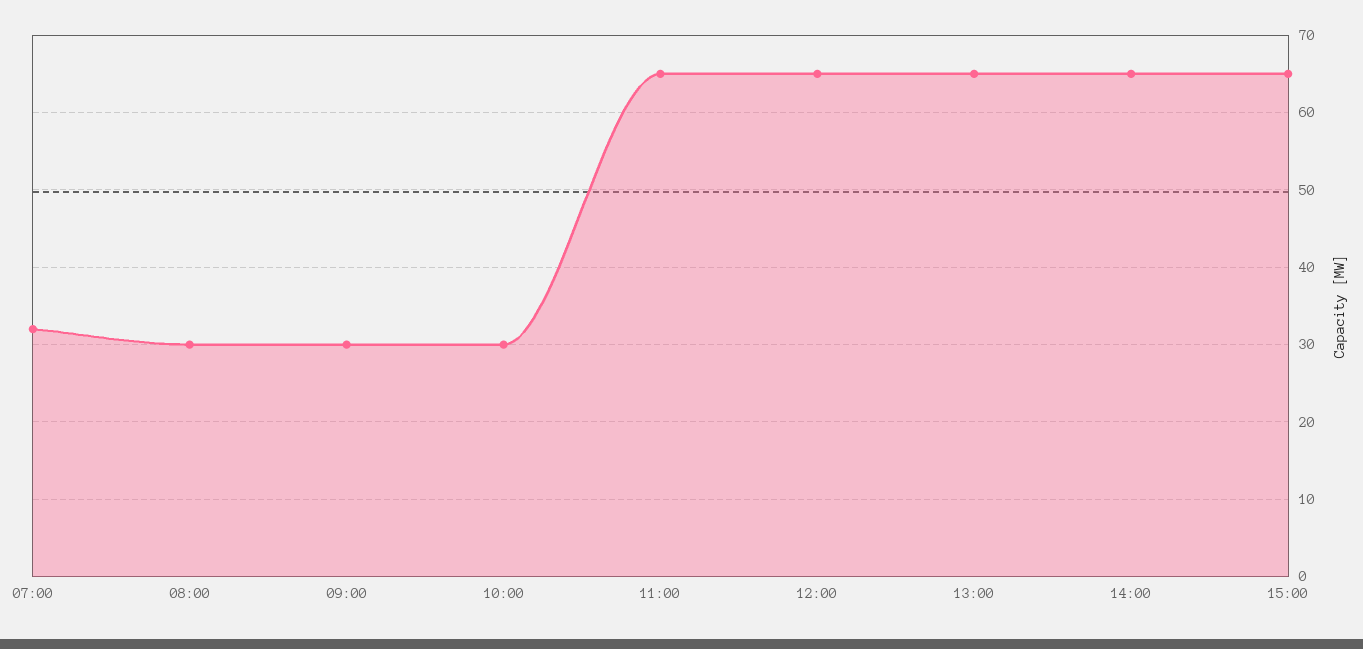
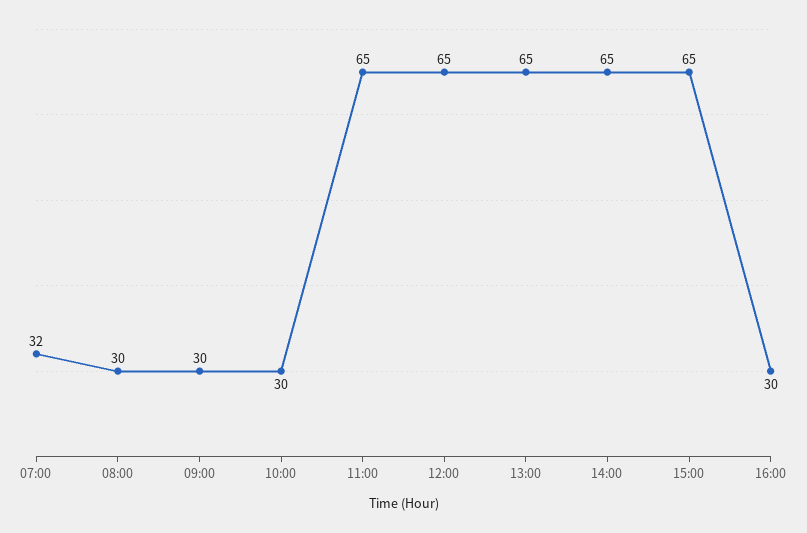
16:00: none -> 30

